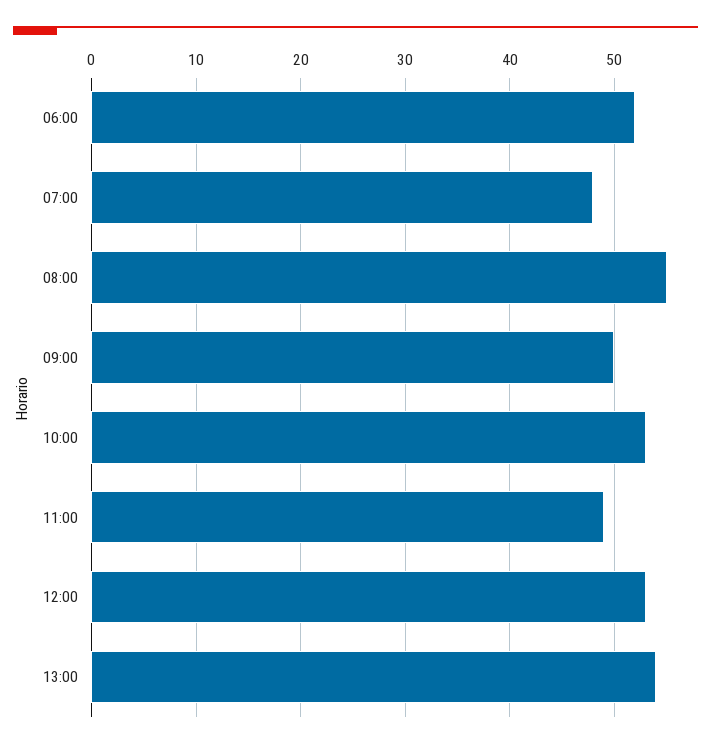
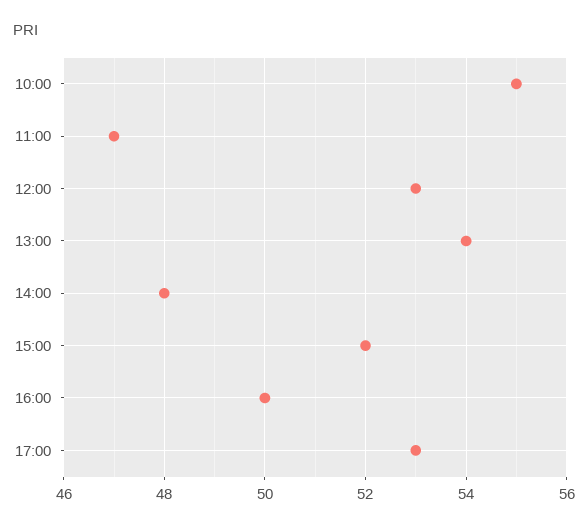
06:00: 52 -> none
07:00: 48 -> none
08:00: 55 -> none
09:00: 50 -> none
10:00: 53 -> 55
11:00: 49 -> 47
14:00: none -> 48
15:00: none -> 52
16:00: none -> 50
17:00: none -> 53

